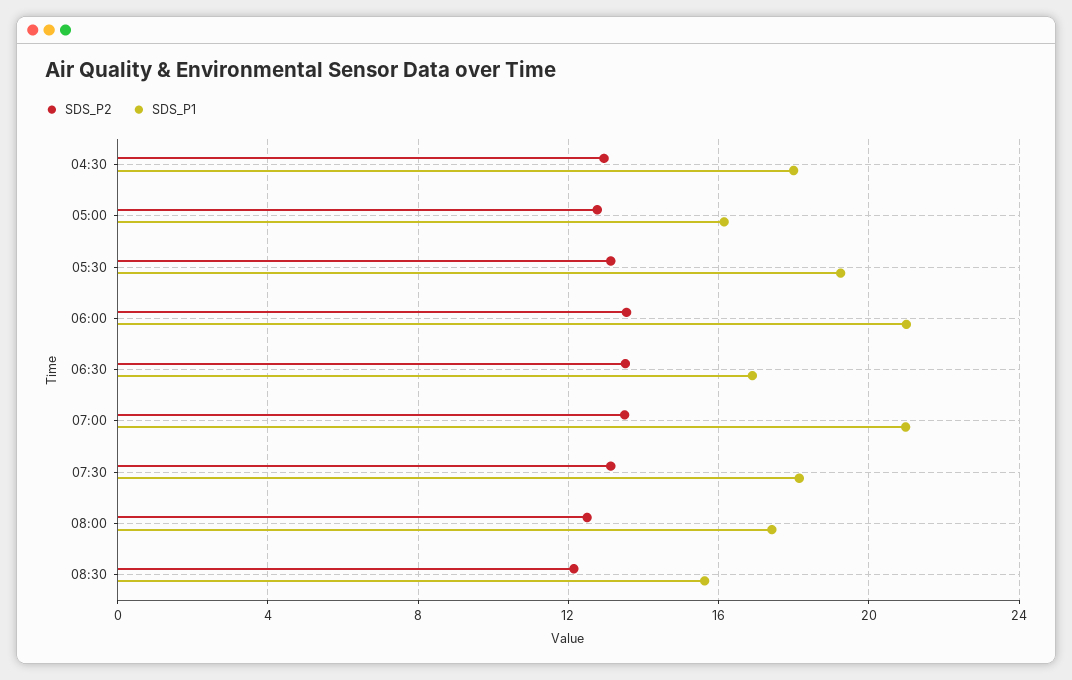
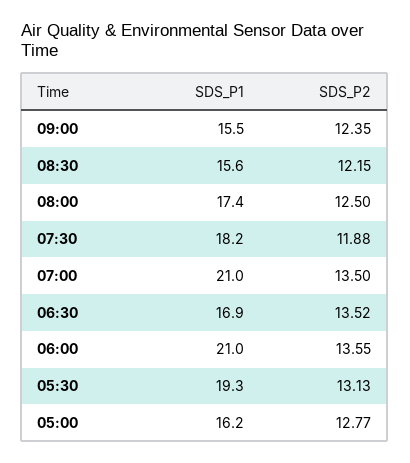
SDS_P2, 04:30: 13 -> none
SDS_P1, 04:30: 18 -> none
SDS_P2, 07:30: 13 -> 11.88
SDS_P1, 09:00: none -> 15.5
SDS_P2, 09:00: none -> 12.35

